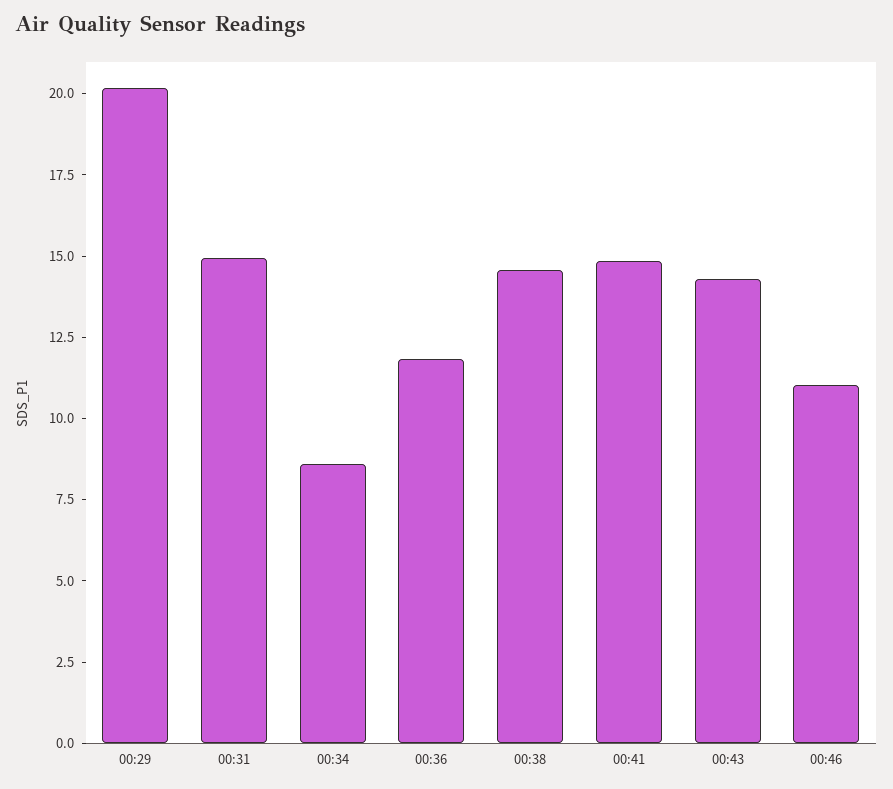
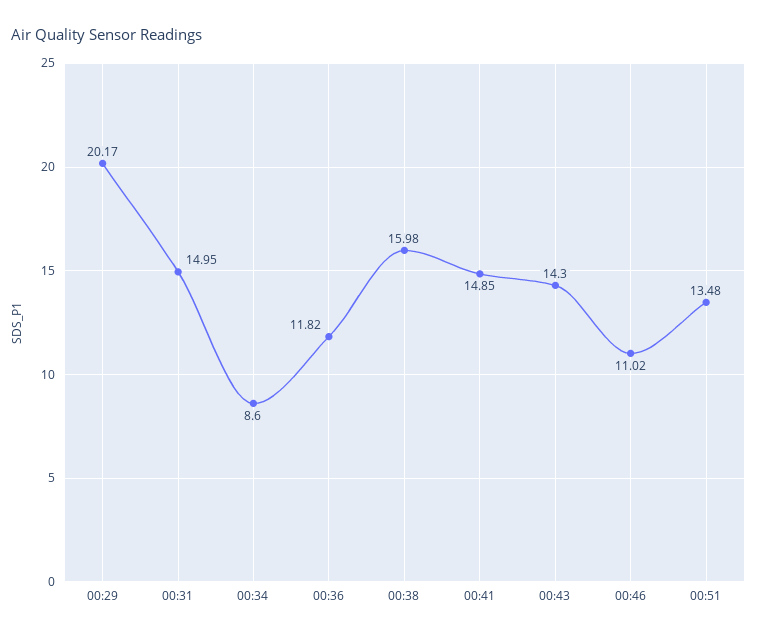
00:38: 14.5 -> 15.98
00:51: none -> 13.48

